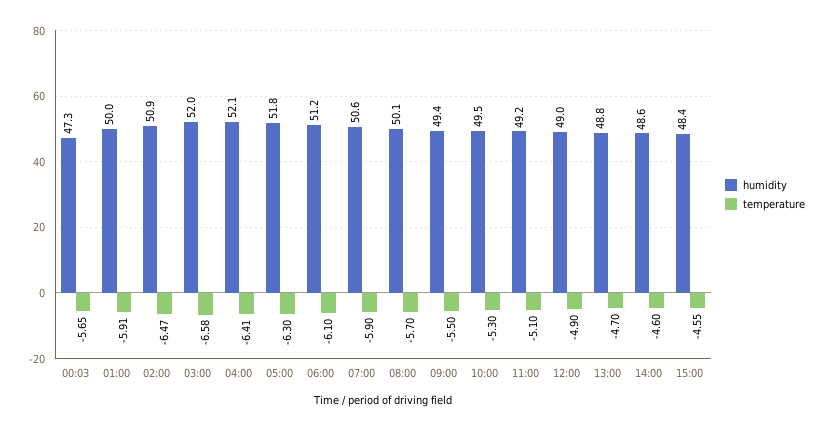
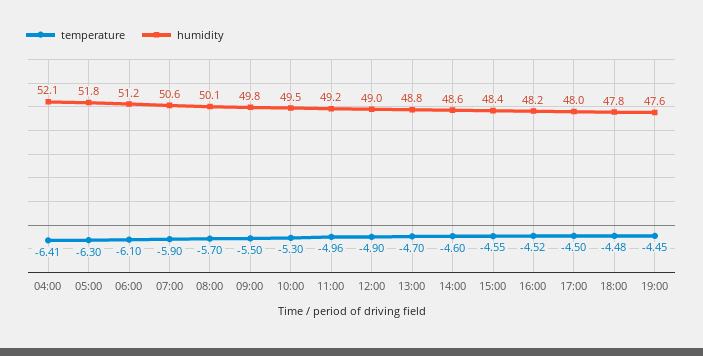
humidity, 00:03: 47.3 -> none
temperature, 00:03: -5.65 -> none
humidity, 01:00: 50 -> none
temperature, 01:00: -5.91 -> none
humidity, 02:00: 50.9 -> none
temperature, 02:00: -6.47 -> none
humidity, 03:00: 52 -> none
temperature, 03:00: -6.58 -> none
humidity, 09:00: 49.4 -> 49.8
temperature, 11:00: -5.1 -> -4.96
temperature, 16:00: none -> -4.52
humidity, 16:00: none -> 48.2
temperature, 17:00: none -> -4.5
humidity, 17:00: none -> 48
temperature, 18:00: none -> -4.48
humidity, 18:00: none -> 47.8
temperature, 19:00: none -> -4.45
humidity, 19:00: none -> 47.6

